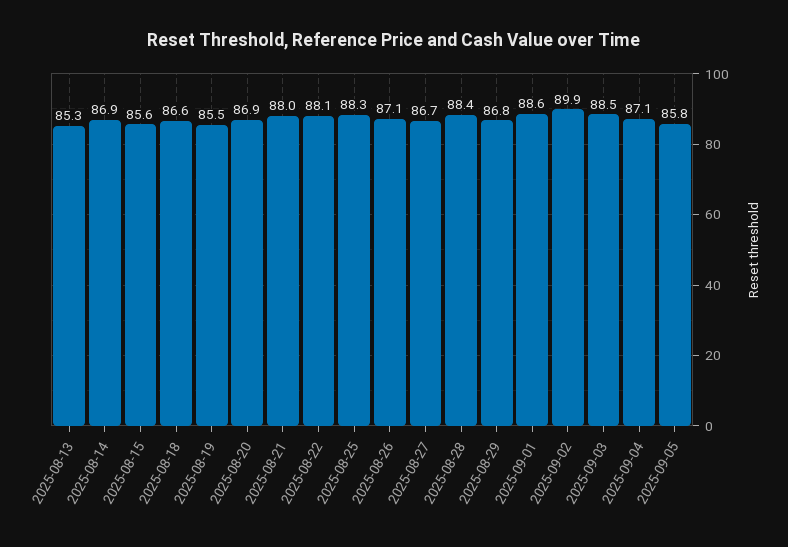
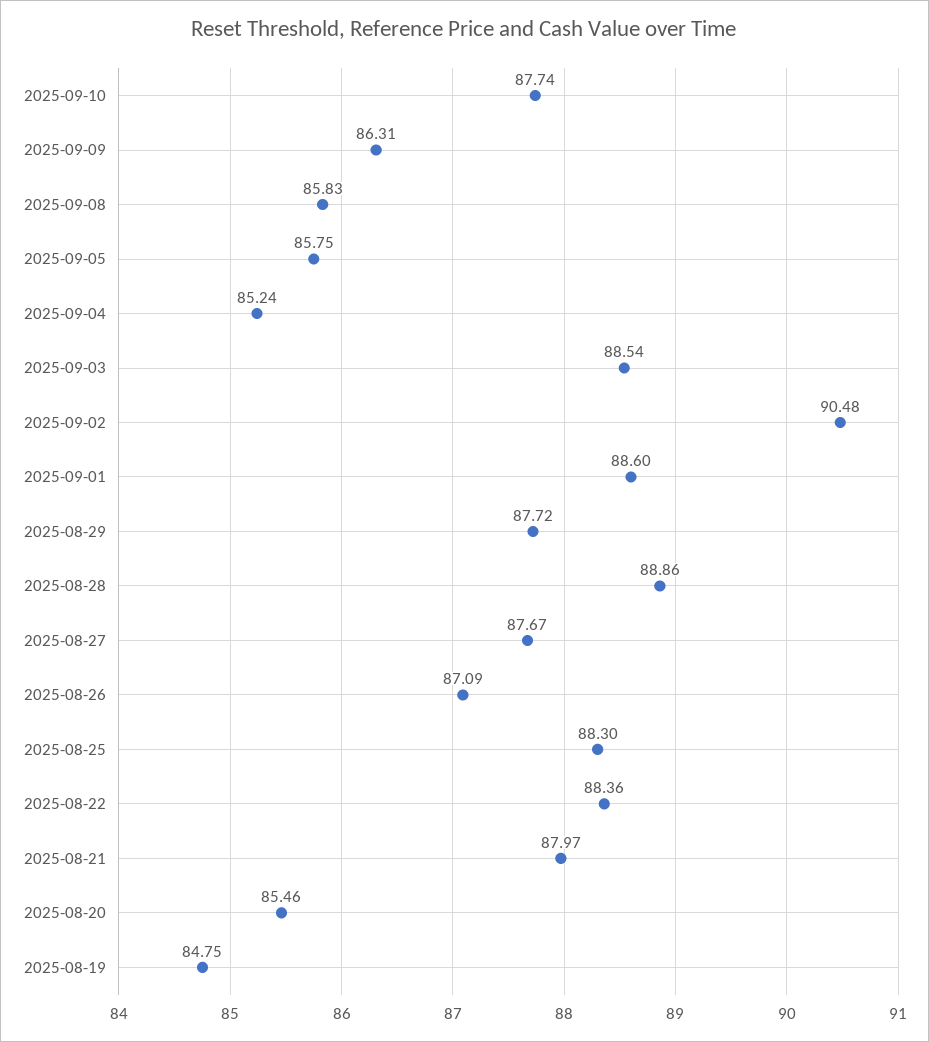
2025-08-13: 85.3 -> none
2025-08-14: 86.9 -> none
2025-08-15: 85.6 -> none
2025-08-18: 86.6 -> none
2025-08-19: 85.5 -> 84.75
2025-08-20: 86.9 -> 85.46
2025-08-22: 88.1 -> 88.36
2025-08-27: 86.7 -> 87.67
2025-08-28: 88.4 -> 88.86
2025-08-29: 86.8 -> 87.72
2025-09-02: 89.9 -> 90.48
2025-09-04: 87.1 -> 85.24
2025-09-10: none -> 87.74
2025-09-09: none -> 86.31
2025-09-08: none -> 85.83

